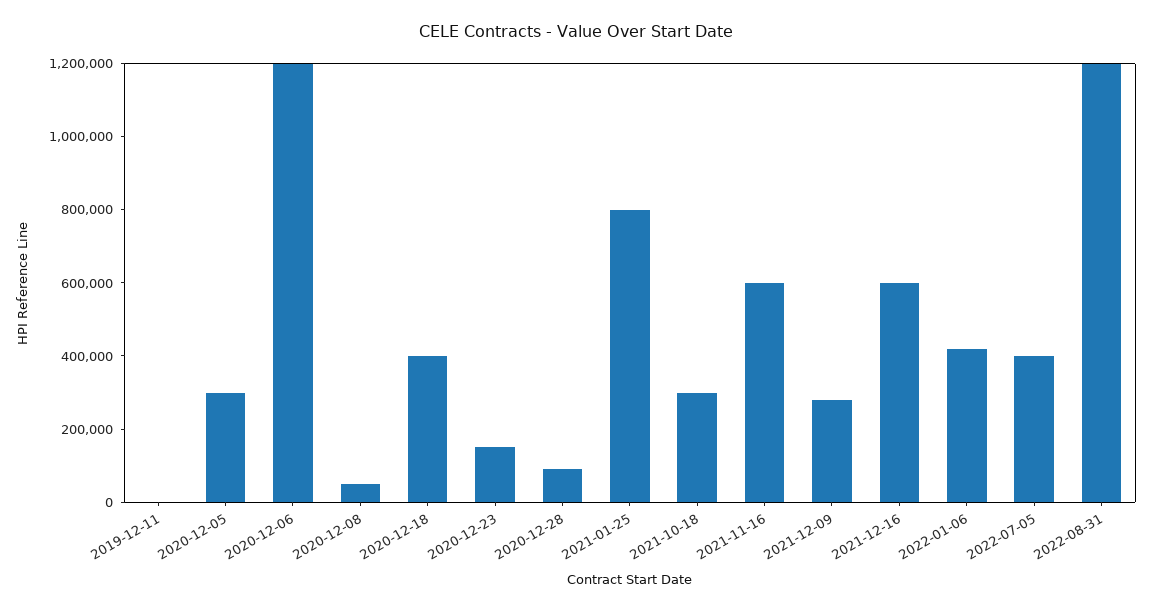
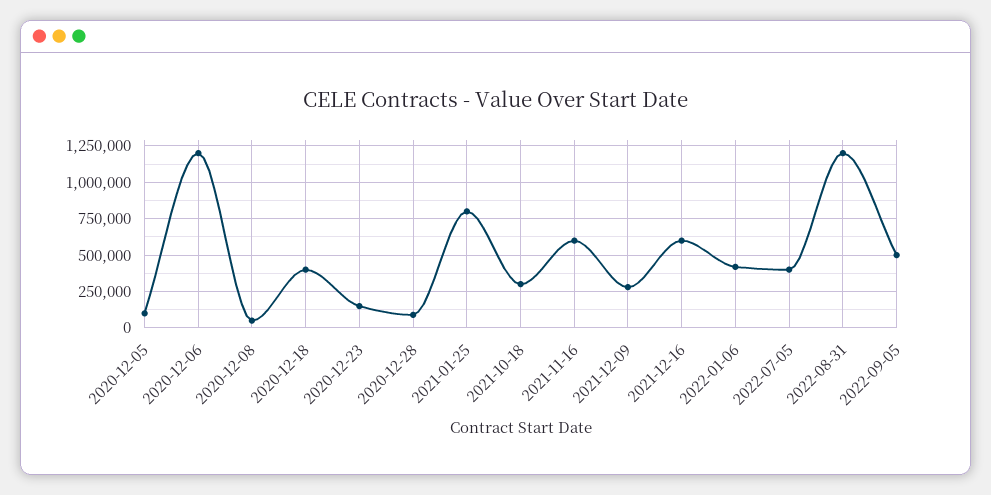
2019-12-11: 0 -> none
2020-12-05: 300000 -> 100000
2022-09-05: none -> 500000

